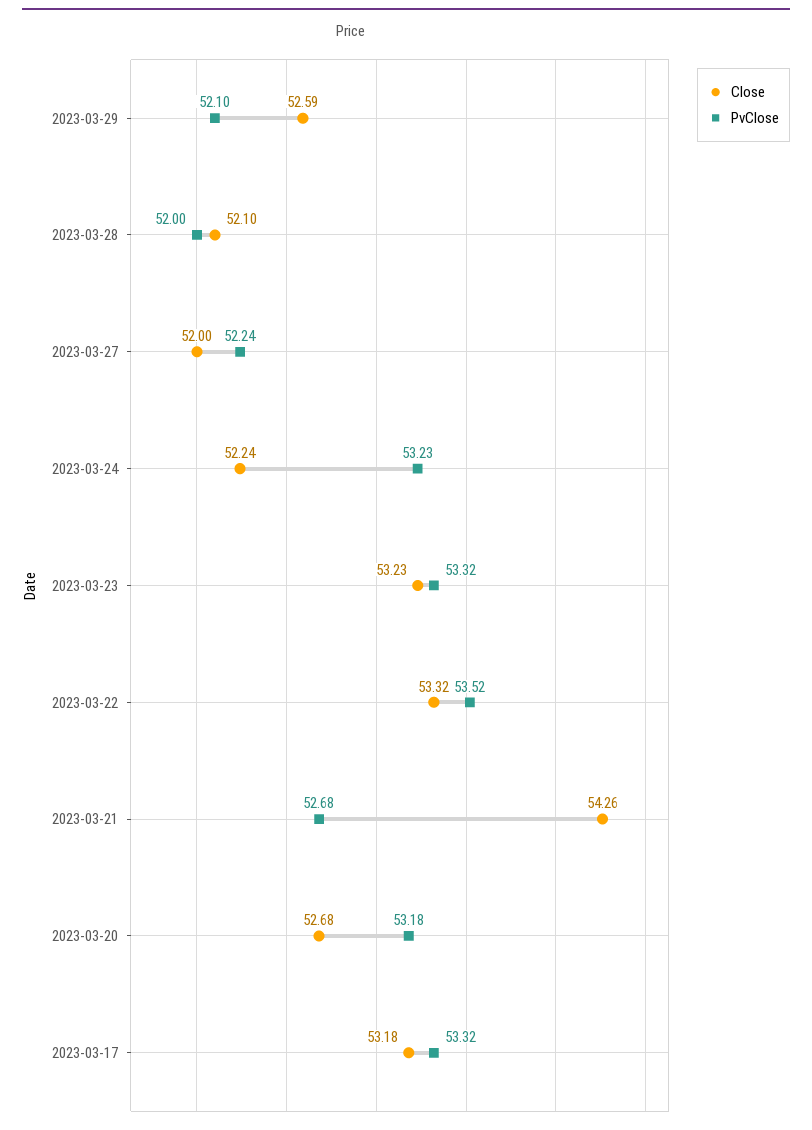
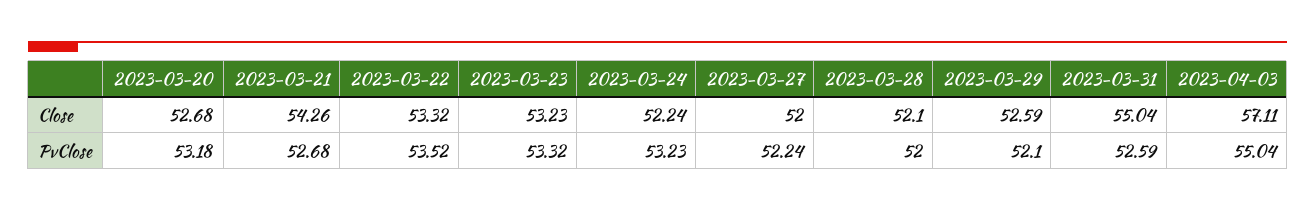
Close, 2023-03-17: 53.18 -> none
PvClose, 2023-03-17: 53.32 -> none
Close, 2023-03-31: none -> 55.04
Close, 2023-04-03: none -> 57.11
PvClose, 2023-03-31: none -> 52.59
PvClose, 2023-04-03: none -> 55.04

